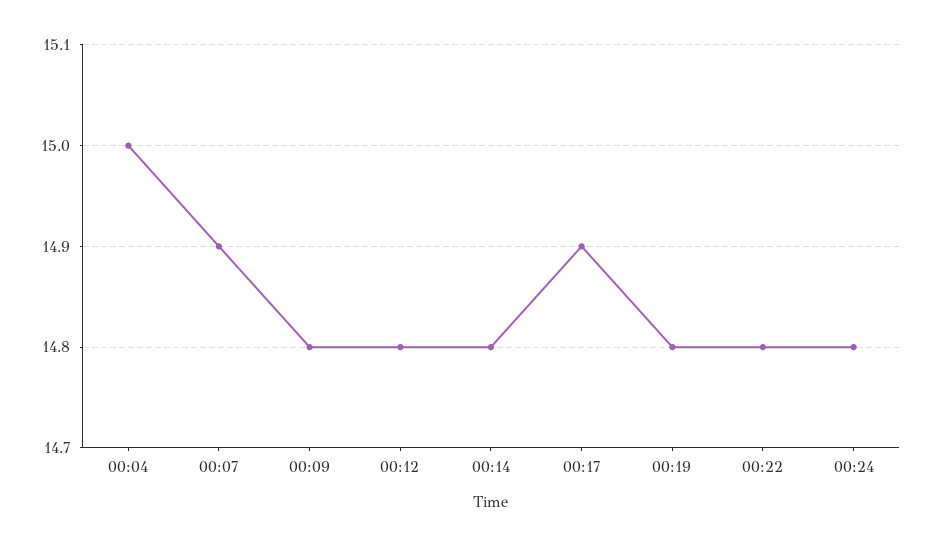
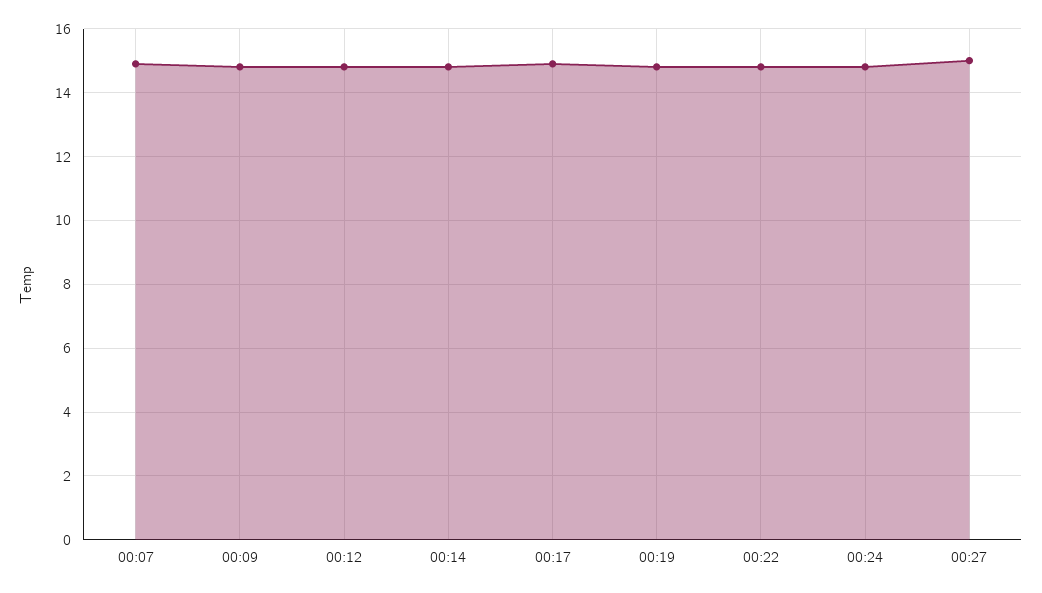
00:04: 15 -> none
00:27: none -> 15

